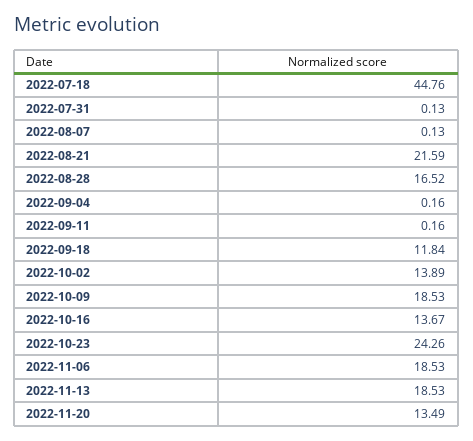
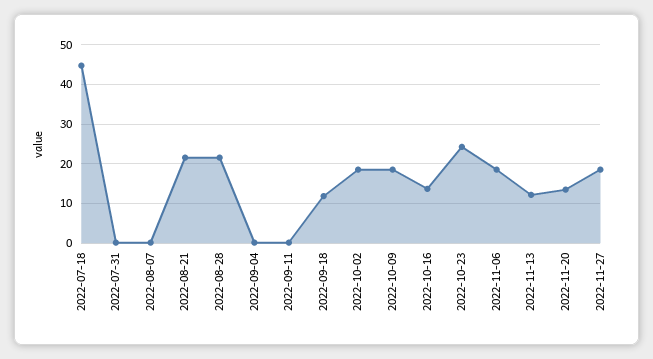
2022-08-28: 16.52 -> 22
2022-10-02: 13.89 -> 18
2022-11-13: 18.53 -> 12
2022-11-27: none -> 18

